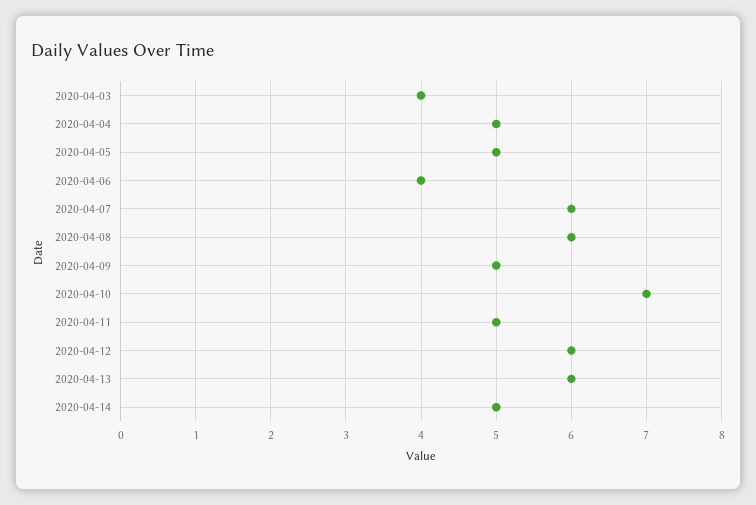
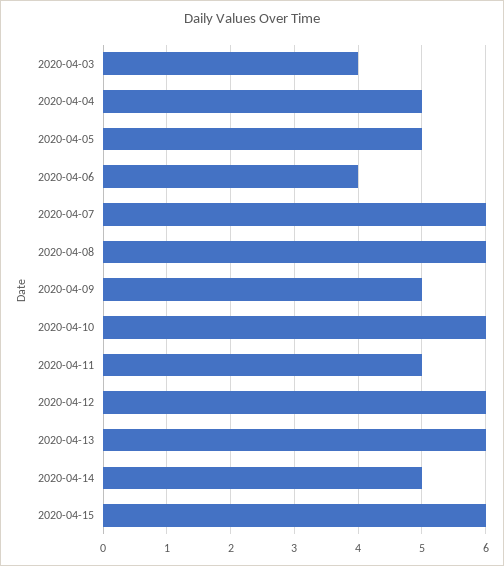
2020-04-10: 7 -> 6
2020-04-15: none -> 6

